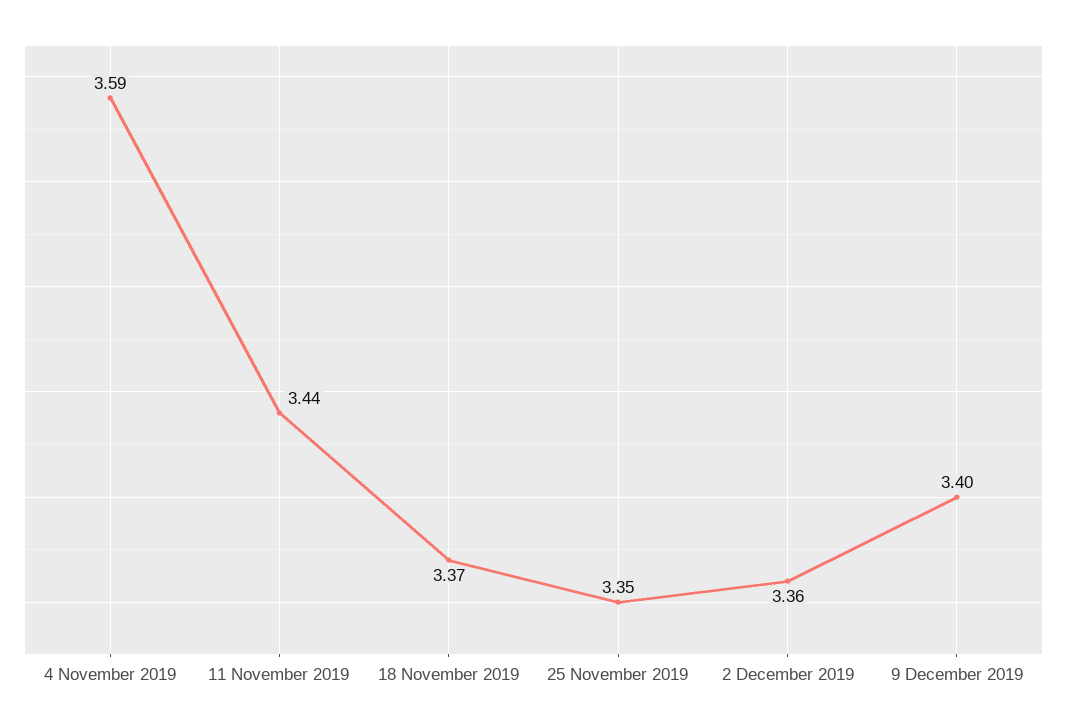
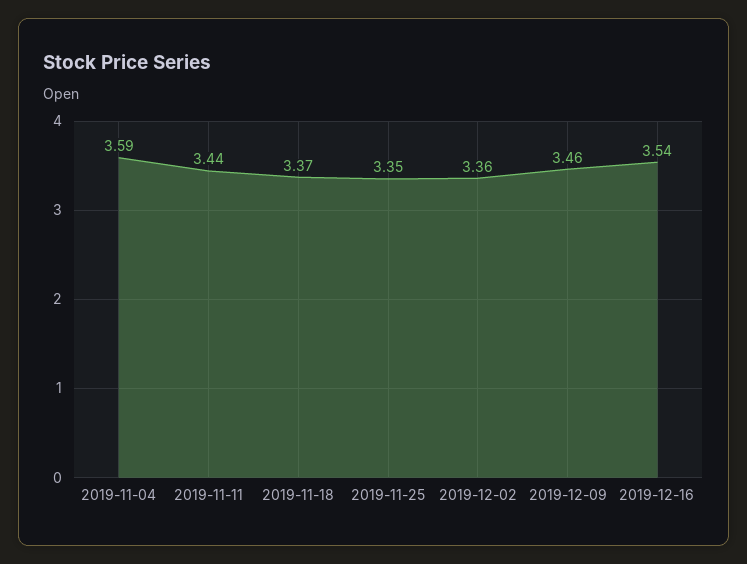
9 December 2019: 3.4 -> 3.46
2019-12-16: none -> 3.54

